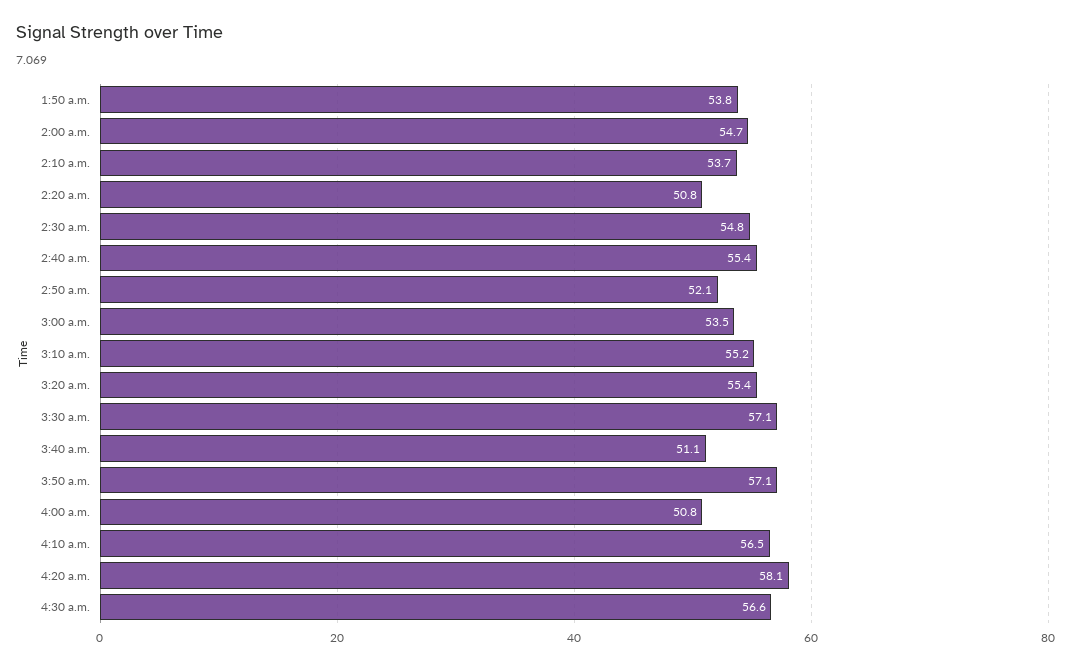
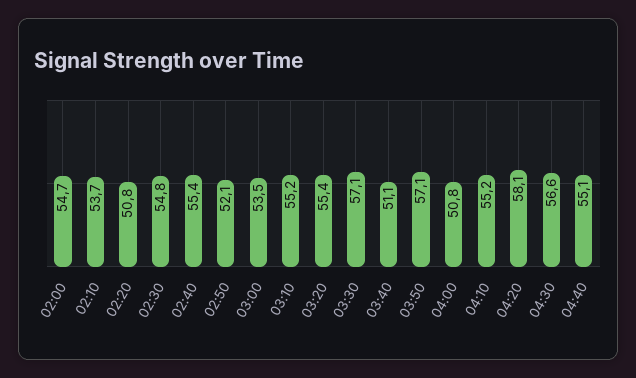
1:50 a.m.: 53.8 -> none
4:10 a.m.: 56.5 -> 55.2
04:40: none -> 55.1

